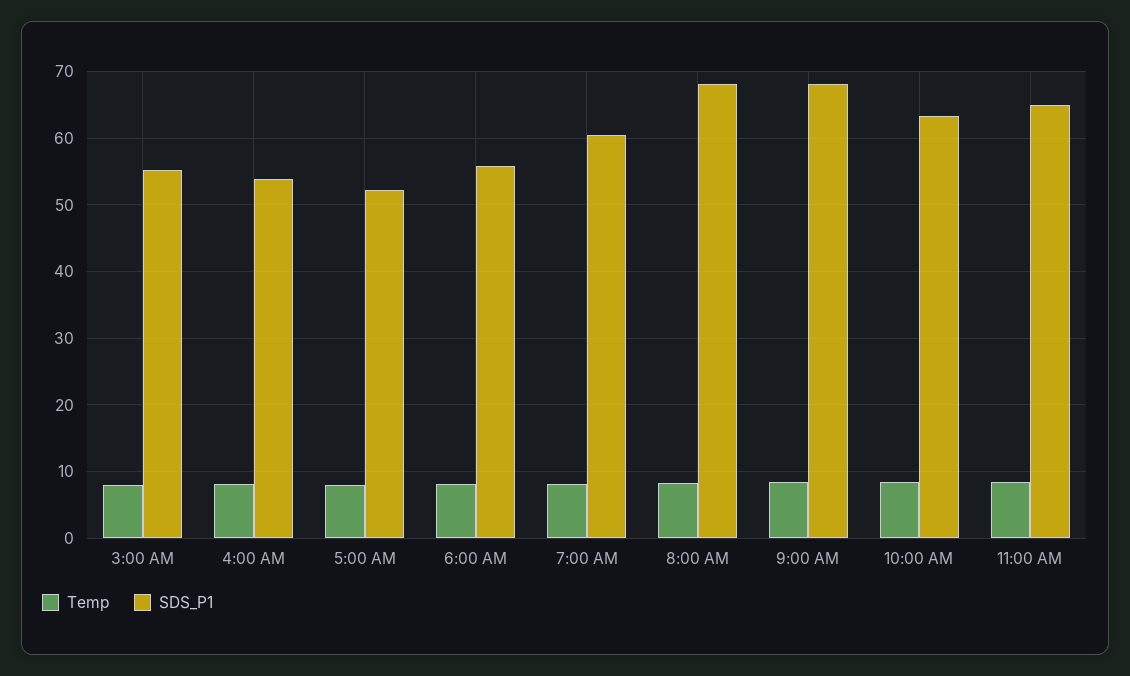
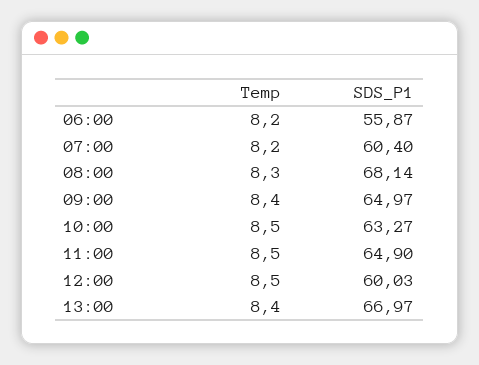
Temp, 3:00 AM: 8 -> none
SDS_P1, 3:00 AM: 55 -> none
Temp, 4:00 AM: 8 -> none
SDS_P1, 4:00 AM: 54 -> none
Temp, 5:00 AM: 8 -> none
SDS_P1, 5:00 AM: 52 -> none
SDS_P1, 9:00 AM: 68 -> 64.97
Temp, 12:00: none -> 8.5
SDS_P1, 12:00: none -> 60.03
Temp, 13:00: none -> 8.4
SDS_P1, 13:00: none -> 66.97

